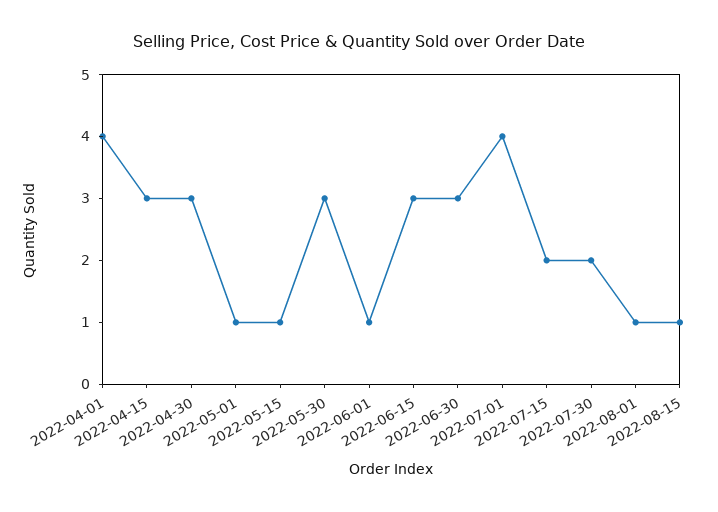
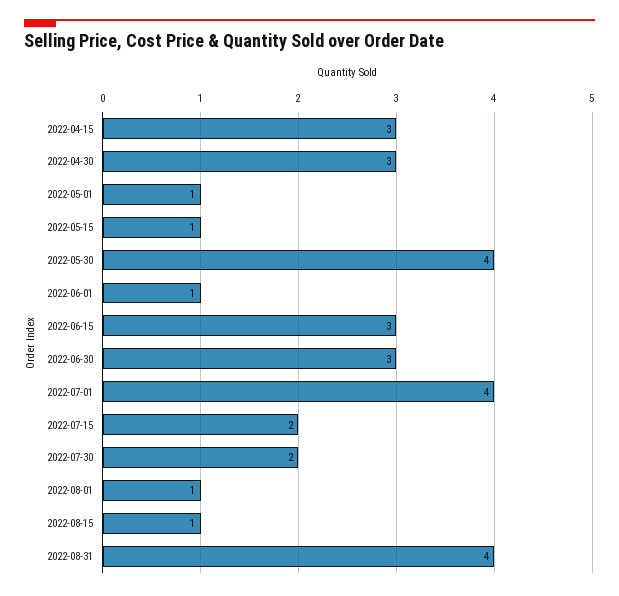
2022-04-01: 4 -> none
2022-05-30: 3 -> 4
2022-08-31: none -> 4

